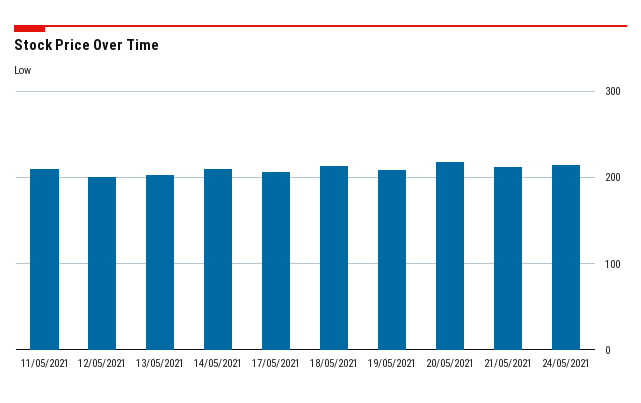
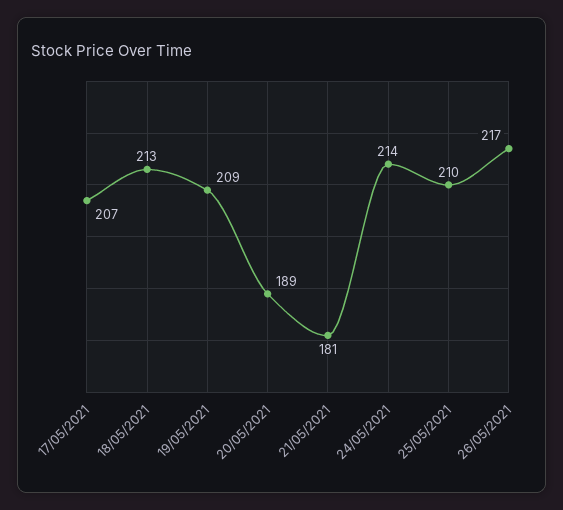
11/05/2021: 210 -> none
12/05/2021: 200 -> none
13/05/2021: 200 -> none
14/05/2021: 210 -> none
20/05/2021: 220 -> 189
21/05/2021: 210 -> 181
25/05/2021: none -> 210
26/05/2021: none -> 217

